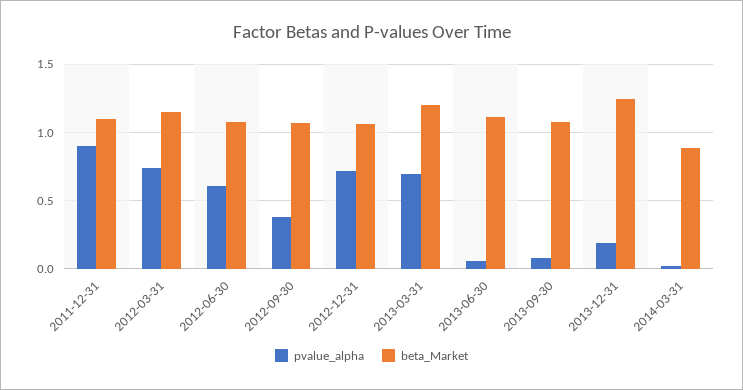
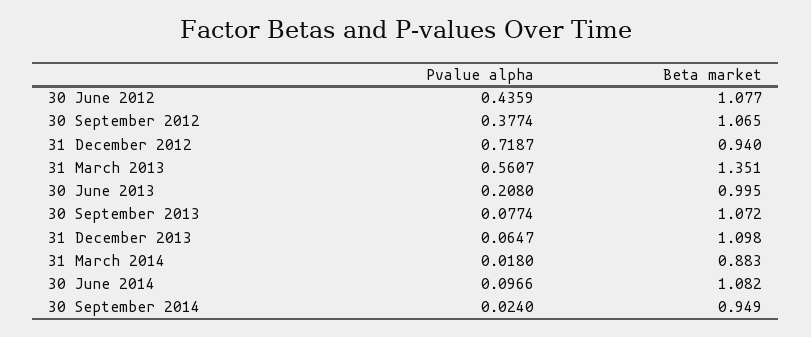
pvalue_alpha, 2011-12-31: 0.9 -> none
beta_Market, 2011-12-31: 1.1 -> none
pvalue_alpha, 2012-03-31: 0.75 -> none
beta_Market, 2012-03-31: 1.15 -> none
pvalue_alpha, 2012-06-30: 0.6 -> 0.4359
beta_Market, 2012-12-31: 1.05 -> 0.94
pvalue_alpha, 2013-03-31: 0.7 -> 0.5607
beta_Market, 2013-03-31: 1.2 -> 1.351
pvalue_alpha, 2013-06-30: 0.05 -> 0.208
beta_Market, 2013-06-30: 1.1 -> 0.995
pvalue_alpha, 2013-12-31: 0.2 -> 0.0647
beta_Market, 2013-12-31: 1.25 -> 1.098
pvalue_alpha, 30 June 2014: none -> 0.0966
beta_Market, 30 June 2014: none -> 1.082
pvalue_alpha, 30 September 2014: none -> 0.024
beta_Market, 30 September 2014: none -> 0.949

